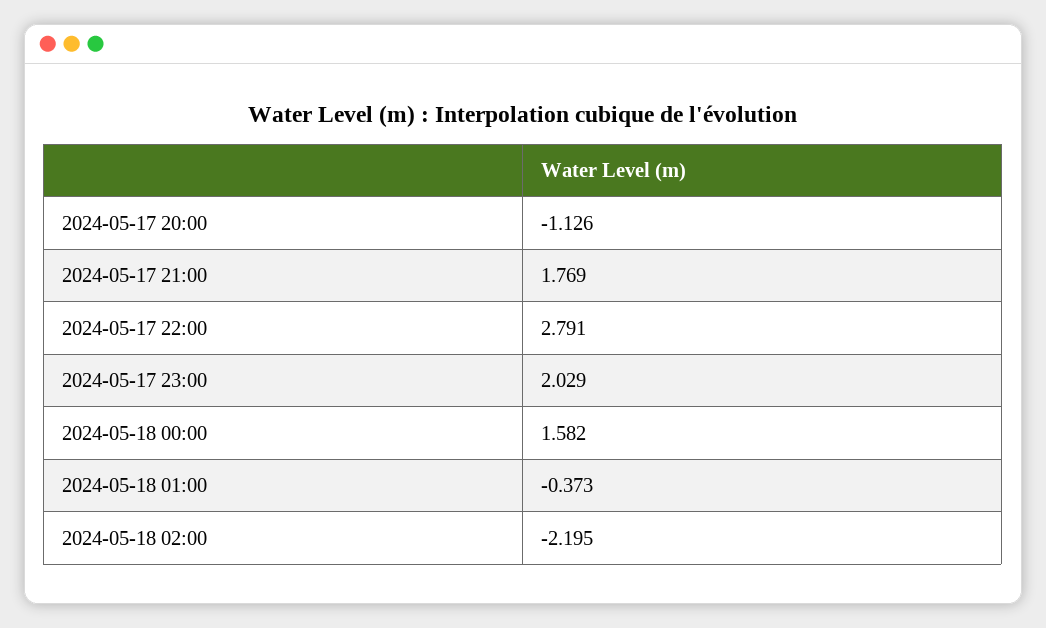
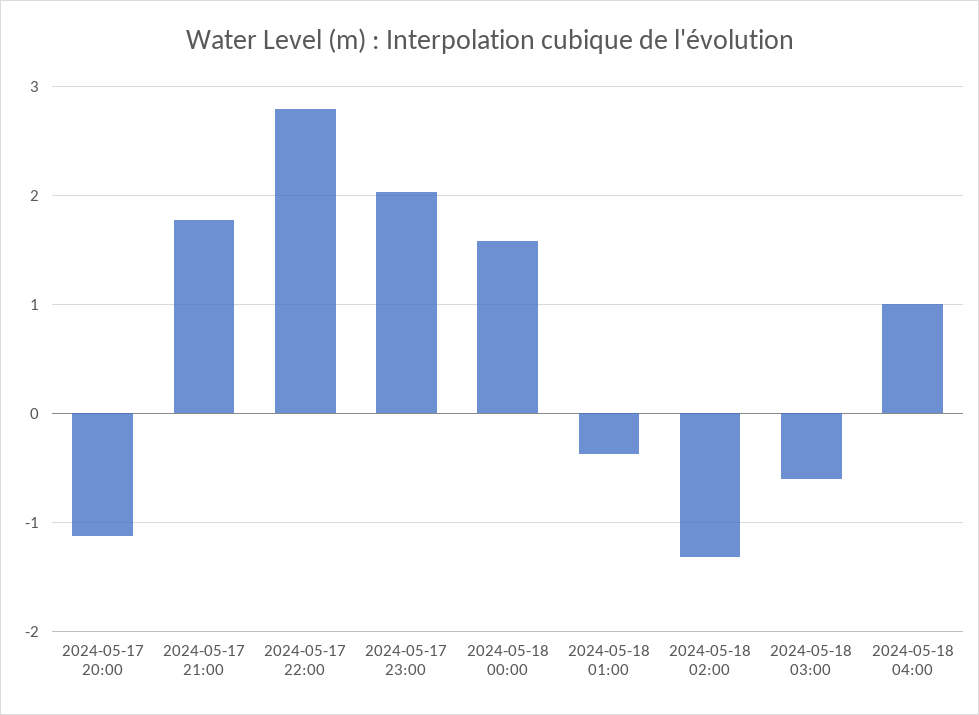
2024-05-18 02:00: -2.195 -> -1.3
2024-05-18 03:00: none -> -0.6
2024-05-18 04:00: none -> 1

